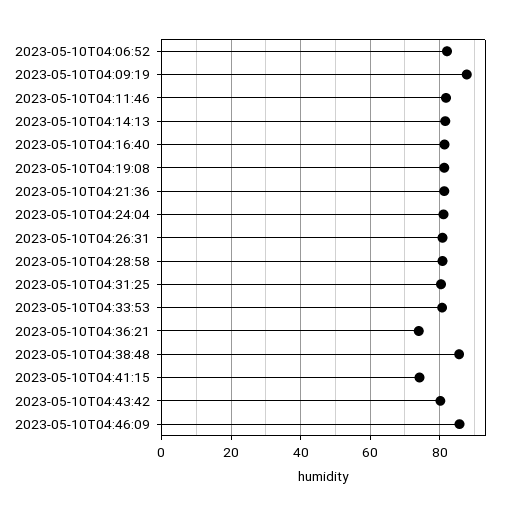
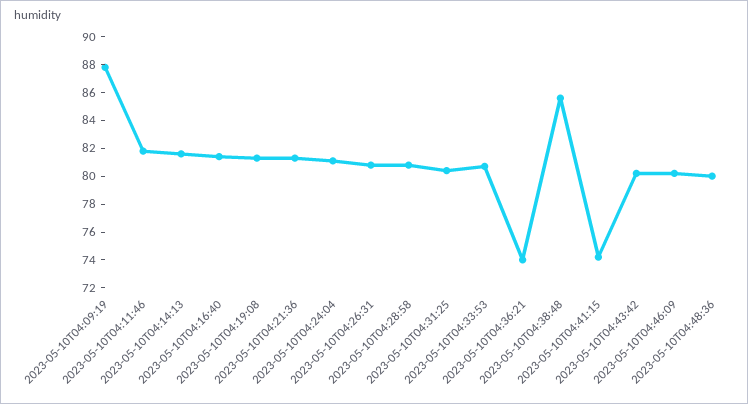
2023-05-10T04:06:52: 82 -> none
2023-05-10T04:46:09: 86 -> 80
2023-05-10T04:48:36: none -> 80

